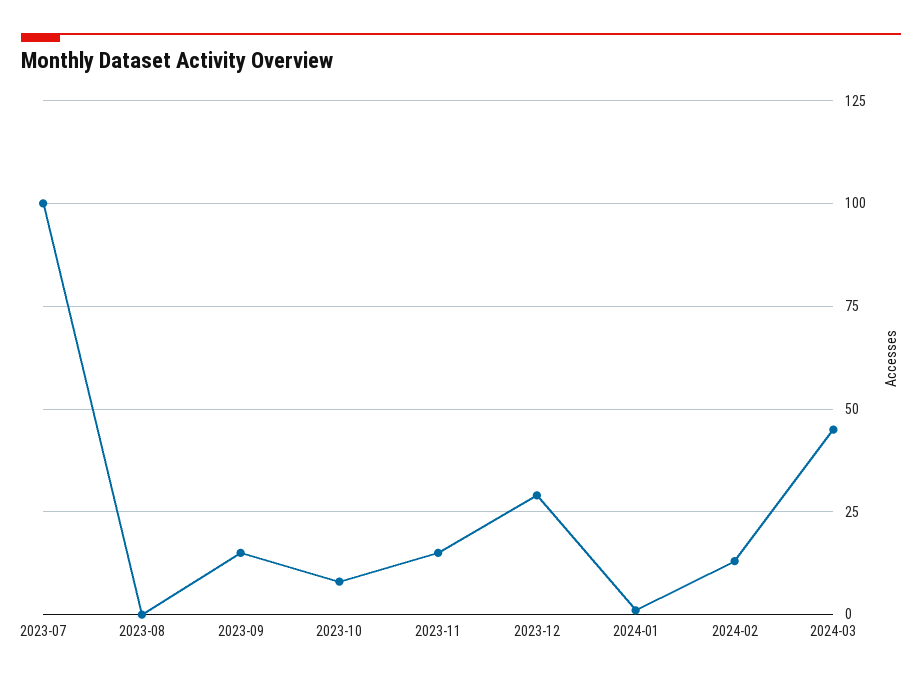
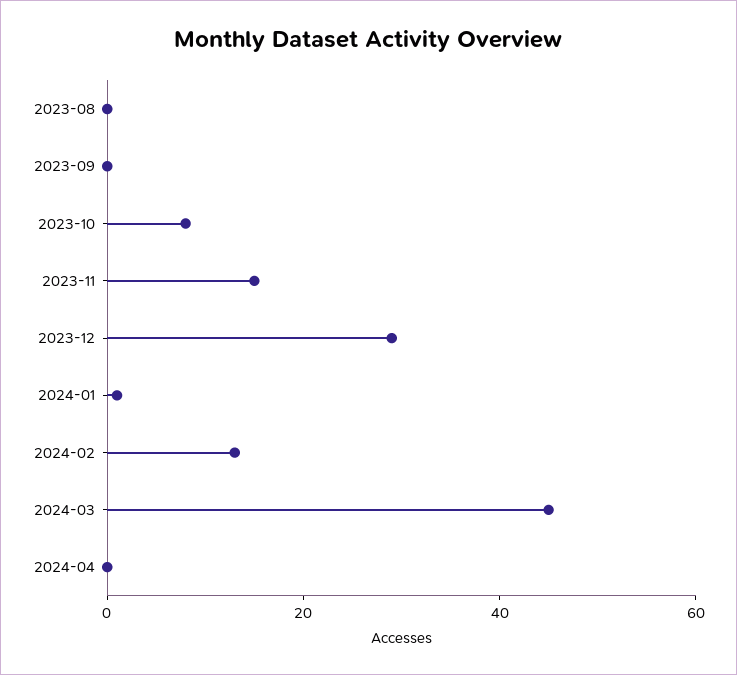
2023-07: 100 -> none
2023-09: 15 -> 0
2024-04: none -> 0

